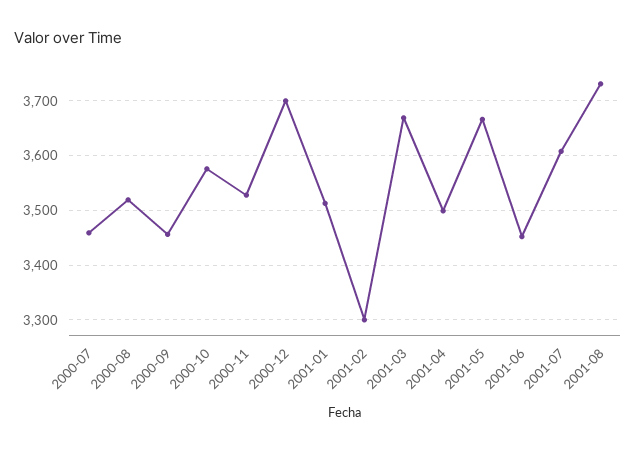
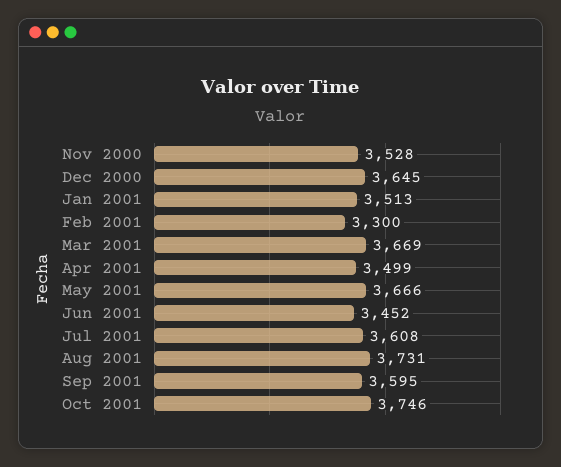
2000-07: 3460 -> none
2000-08: 3520 -> none
2000-09: 3460 -> none
2000-10: 3580 -> none
2000-12: 3700 -> 3645
Sep 2001: none -> 3595
Oct 2001: none -> 3746

